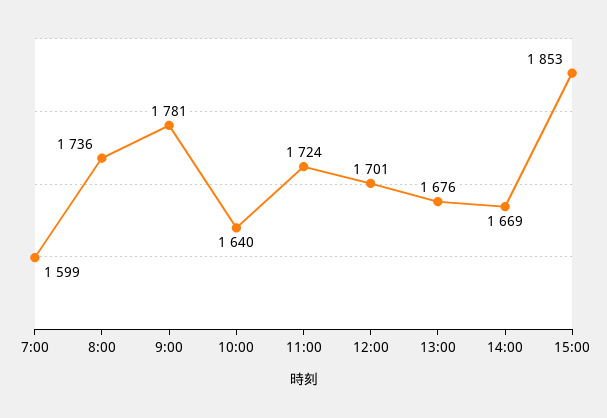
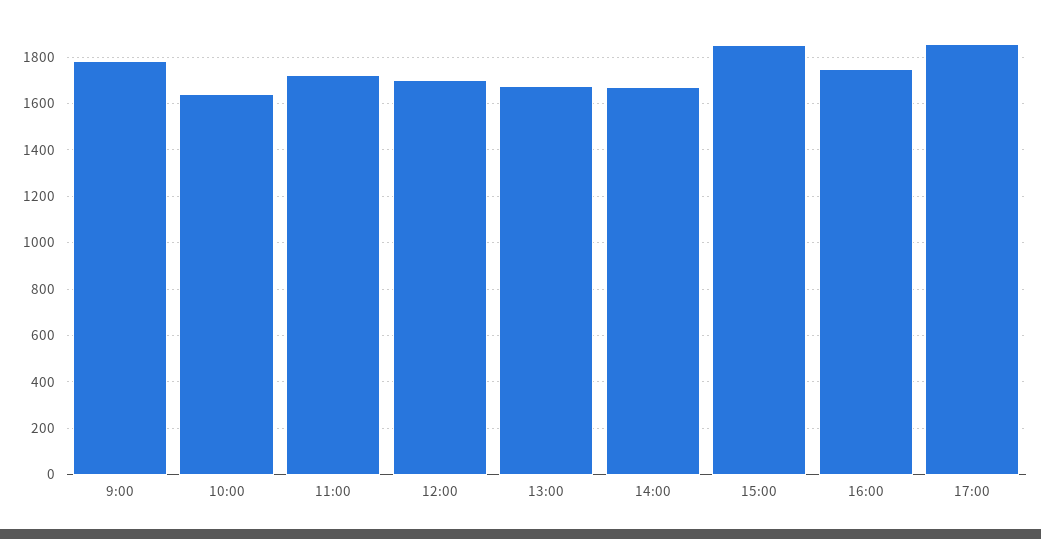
7:00: 1599 -> none
8:00: 1736 -> none
16:00: none -> 1750
17:00: none -> 1850

